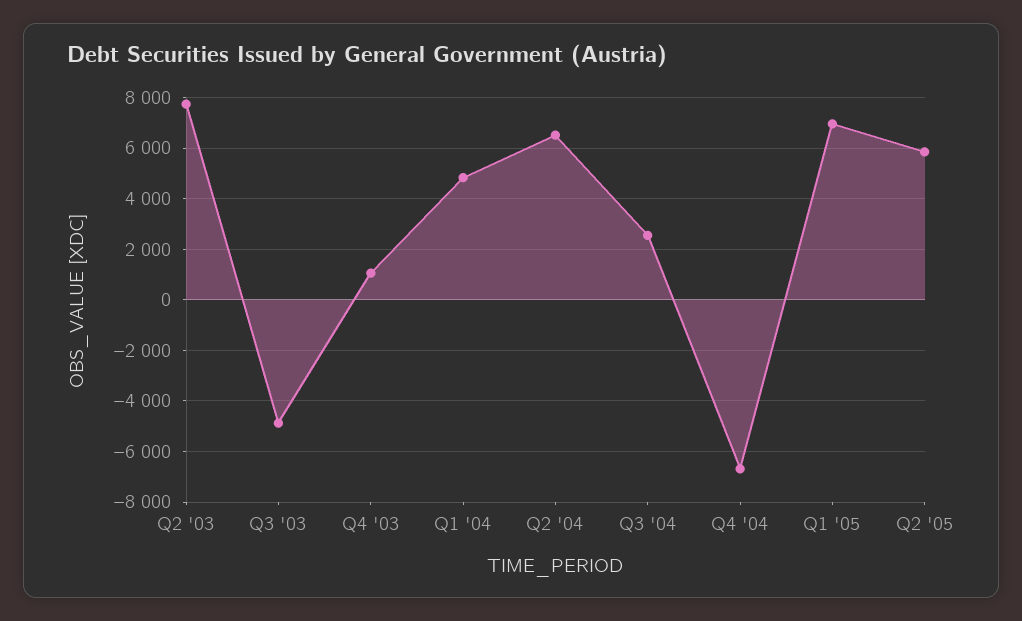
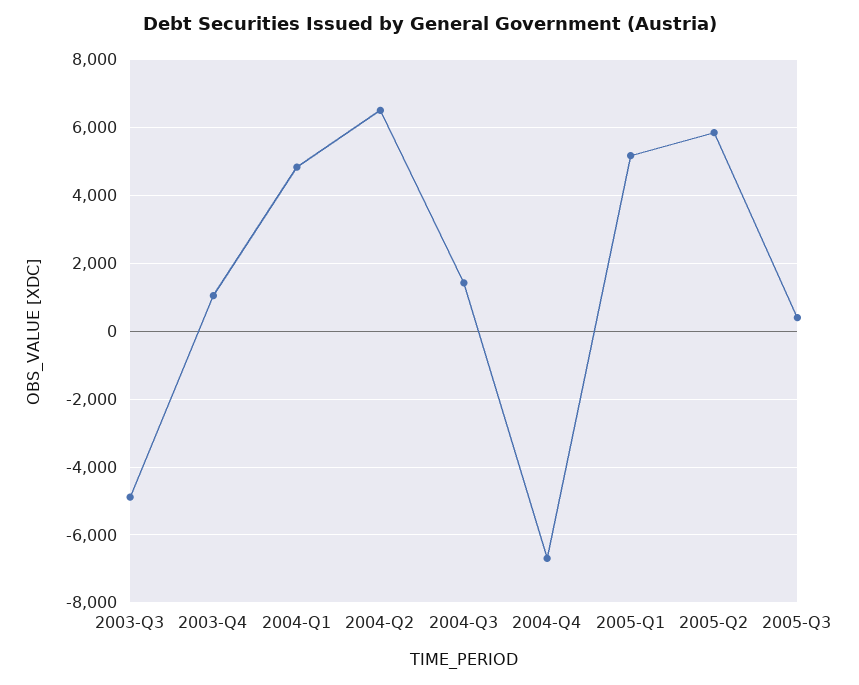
Q2 '03: 7750 -> none
Q3 '04: 2500 -> 1400
Q1 '05: 7000 -> 5200
2005-Q3: none -> 400

